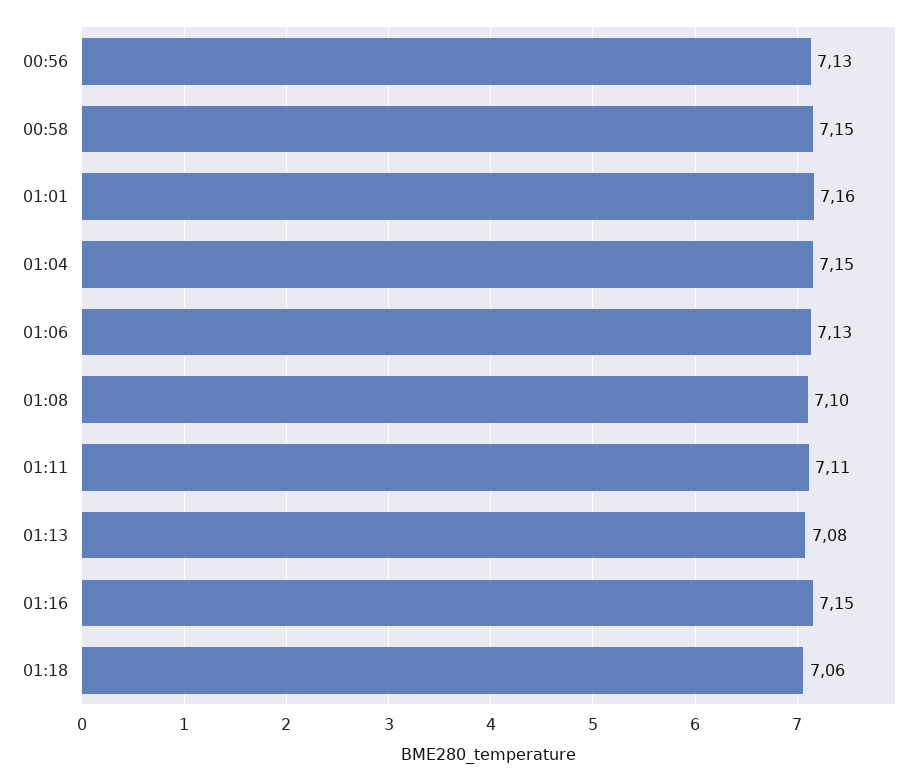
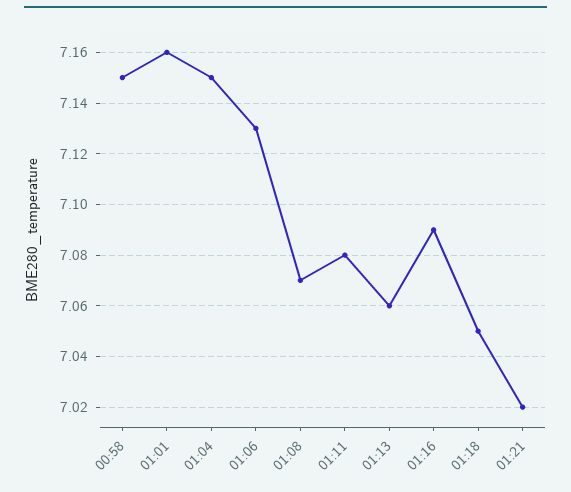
00:56: 7.13 -> none
01:08: 7.1 -> 7.07
01:11: 7.11 -> 7.08
01:13: 7.08 -> 7.06
01:16: 7.15 -> 7.09
01:18: 7.06 -> 7.05
01:21: none -> 7.02

